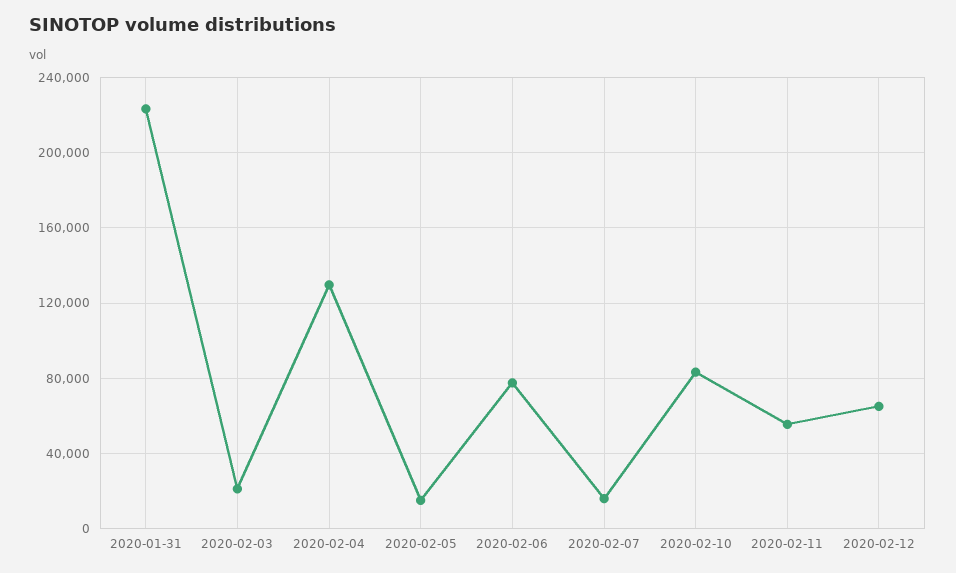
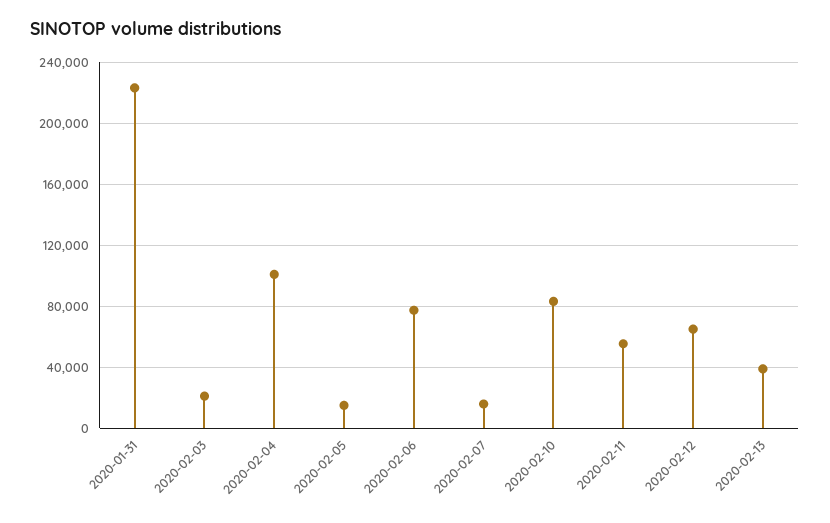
2020-02-04: 130000 -> 100000
2020-02-13: none -> 40000

